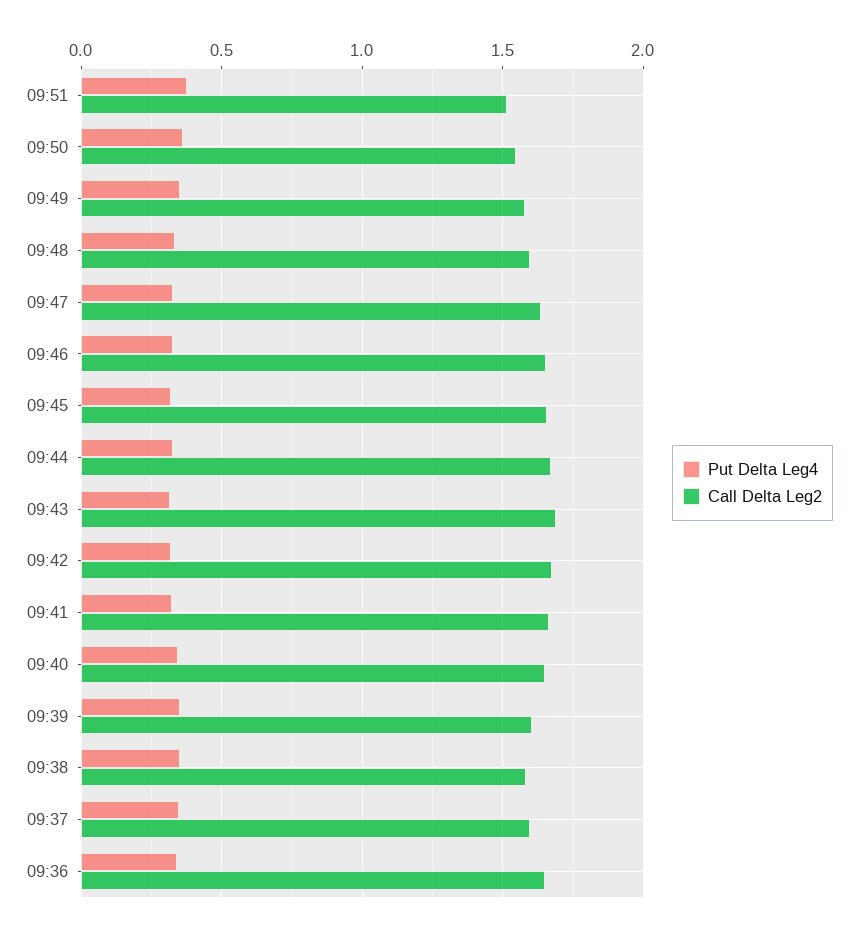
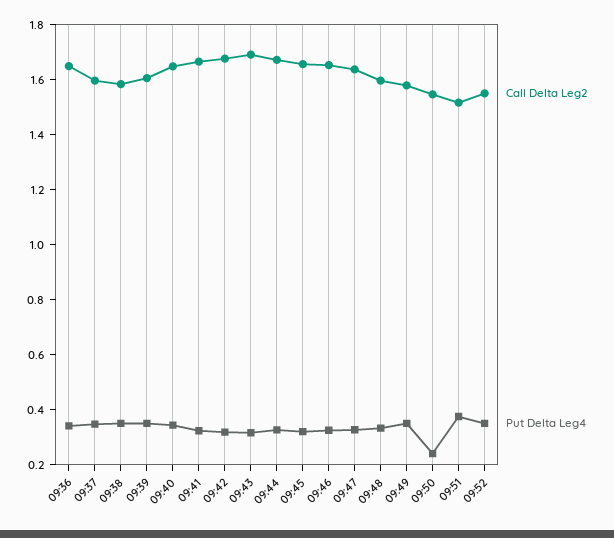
Put Delta Leg4, 09:50: 0.35 -> 0.25
Call Delta Leg2, 09:52: none -> 1.55
Put Delta Leg4, 09:52: none -> 0.35

